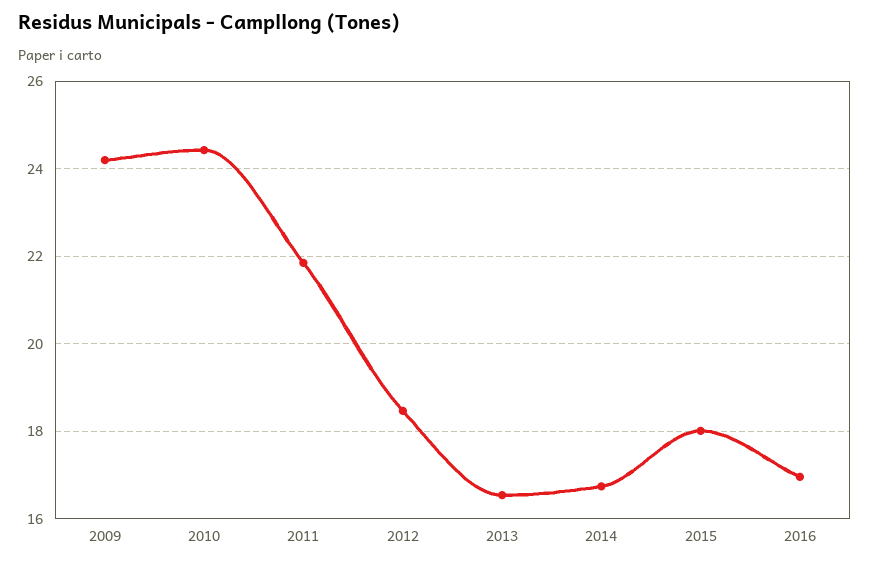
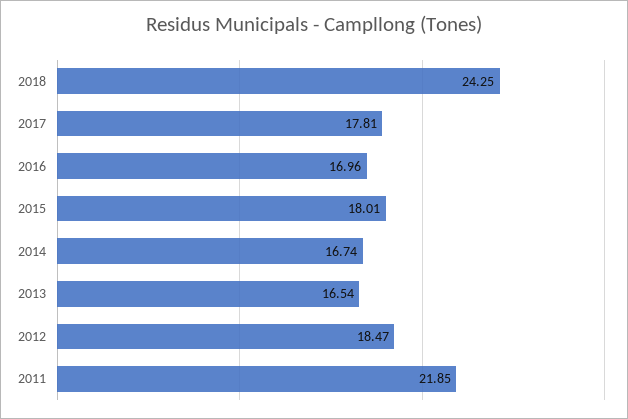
2009: 24.2 -> none
2010: 24.4 -> none
2018: none -> 24.25
2017: none -> 17.81

